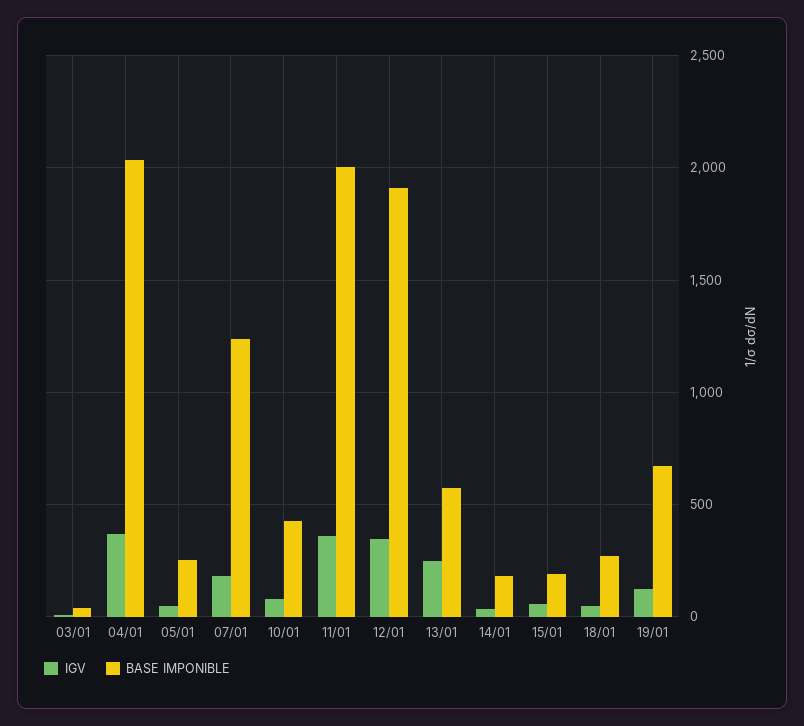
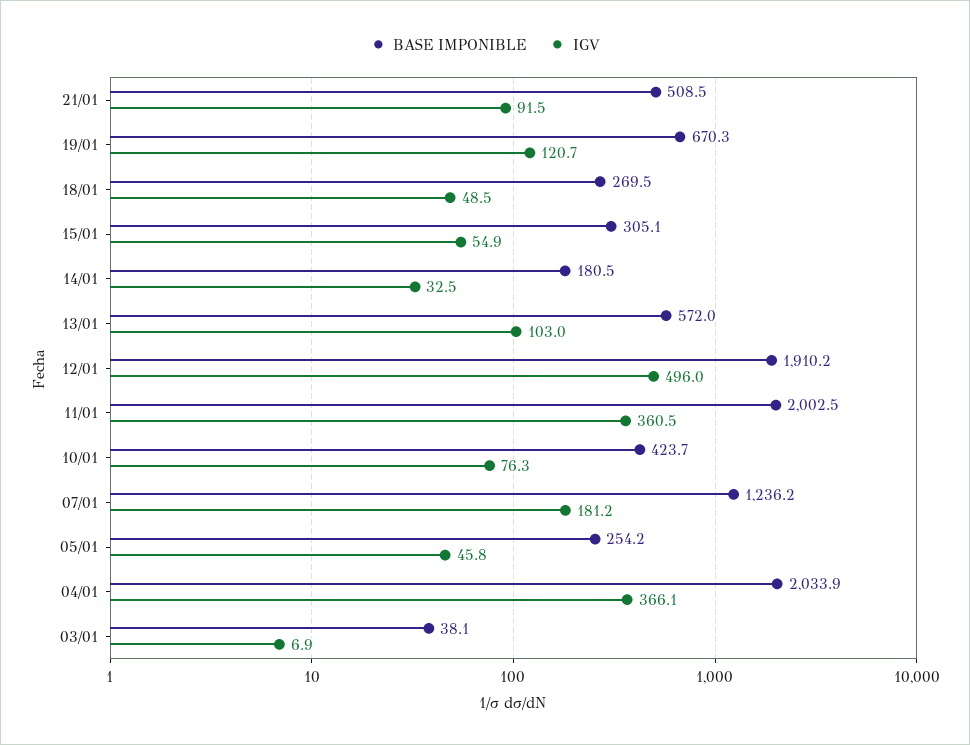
IGV, 12/01: 350 -> 496
IGV, 13/01: 250 -> 103
BASE IMPONIBLE, 15/01: 200 -> 305.1
BASE IMPONIBLE, 21/01: none -> 508.5
IGV, 21/01: none -> 91.5

